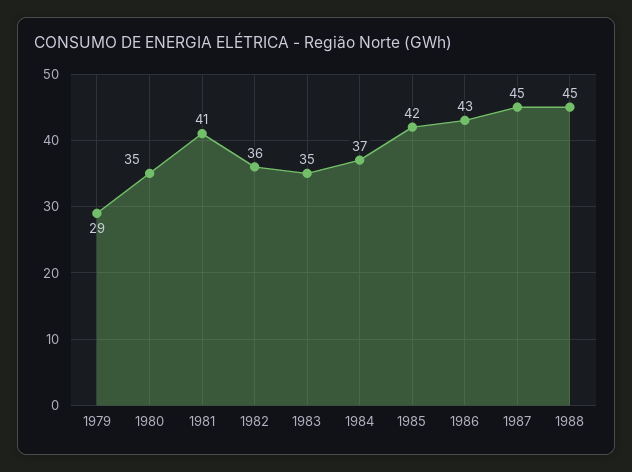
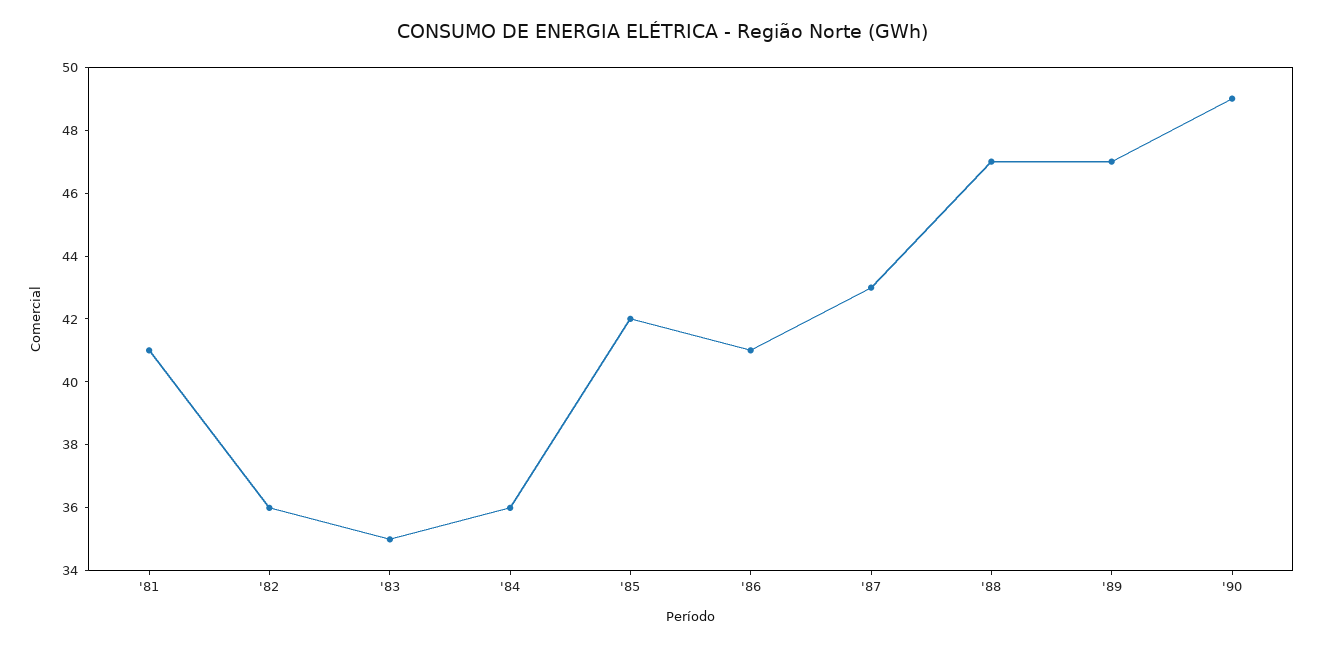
1979: 29 -> none
1980: 35 -> none
1984: 37 -> 36
1986: 43 -> 41
1987: 45 -> 43
1988: 45 -> 47
'89: none -> 47
'90: none -> 49

